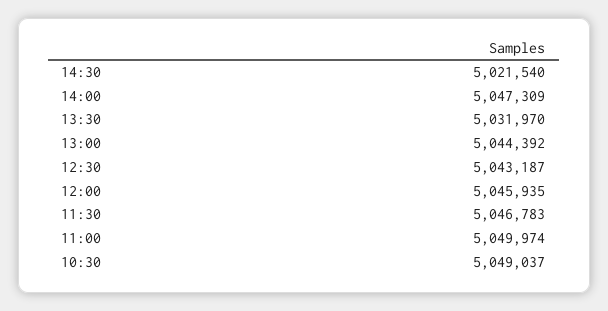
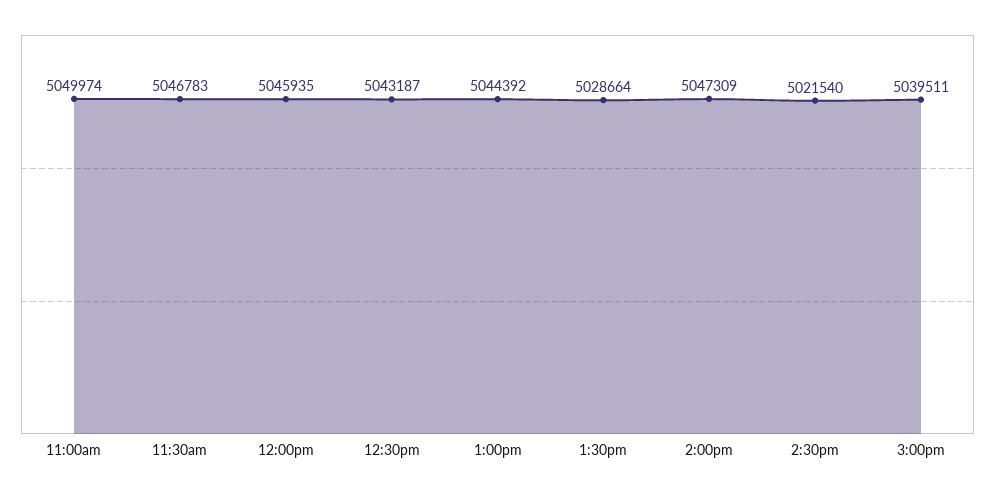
13:30: 5031970 -> 5028664
10:30: 5049037 -> none
3:00pm: none -> 5039511

